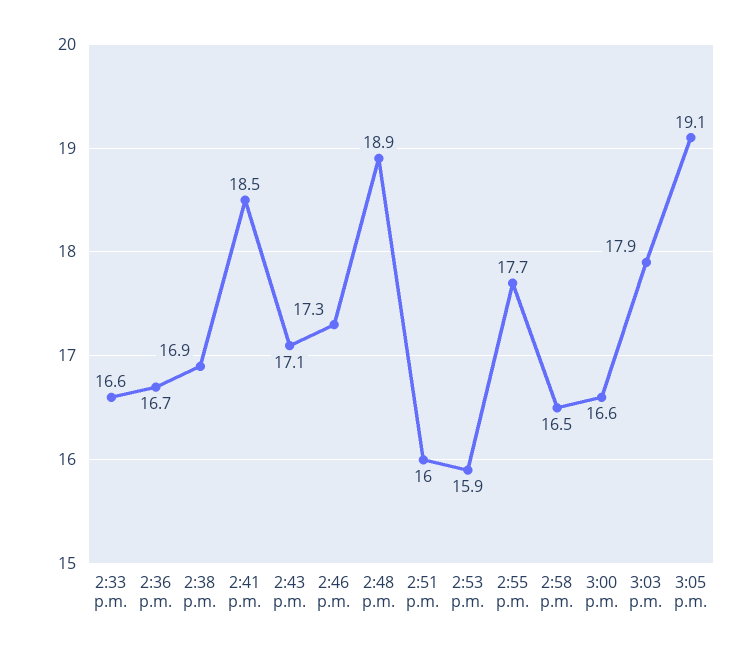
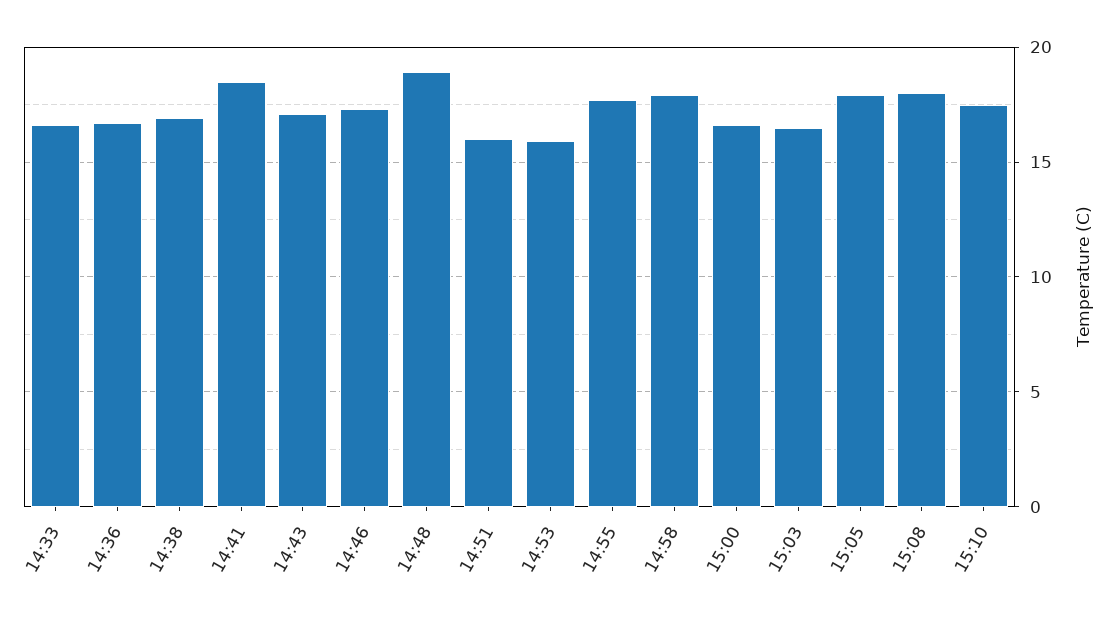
2:58 p.m.: 16.5 -> 18
3:03 p.m.: 17.9 -> 16.5
3:05 p.m.: 19.1 -> 18
15:08: none -> 18
15:10: none -> 17.5

